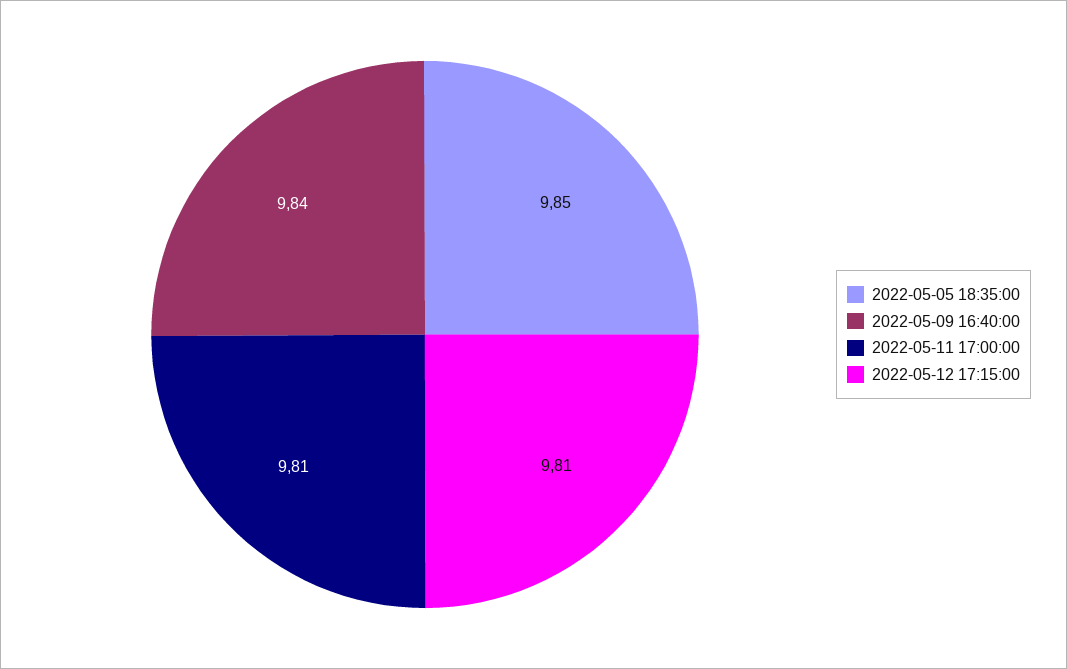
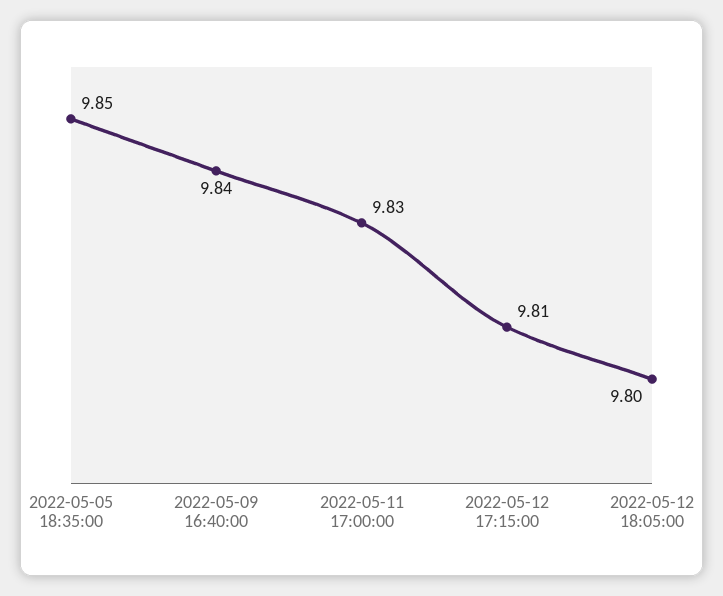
2022-05-11 17:00:00: 9.81 -> 9.83
2022-05-12 18:05:00: none -> 9.8

